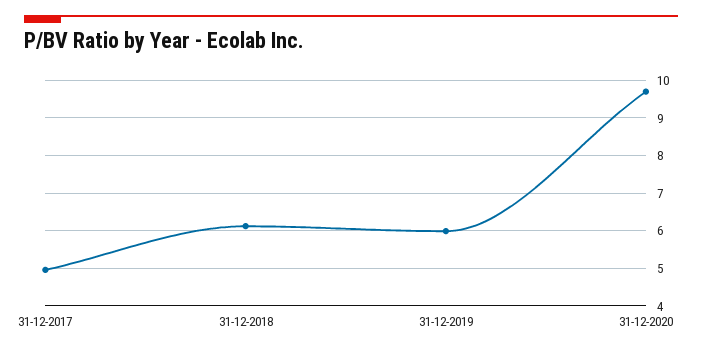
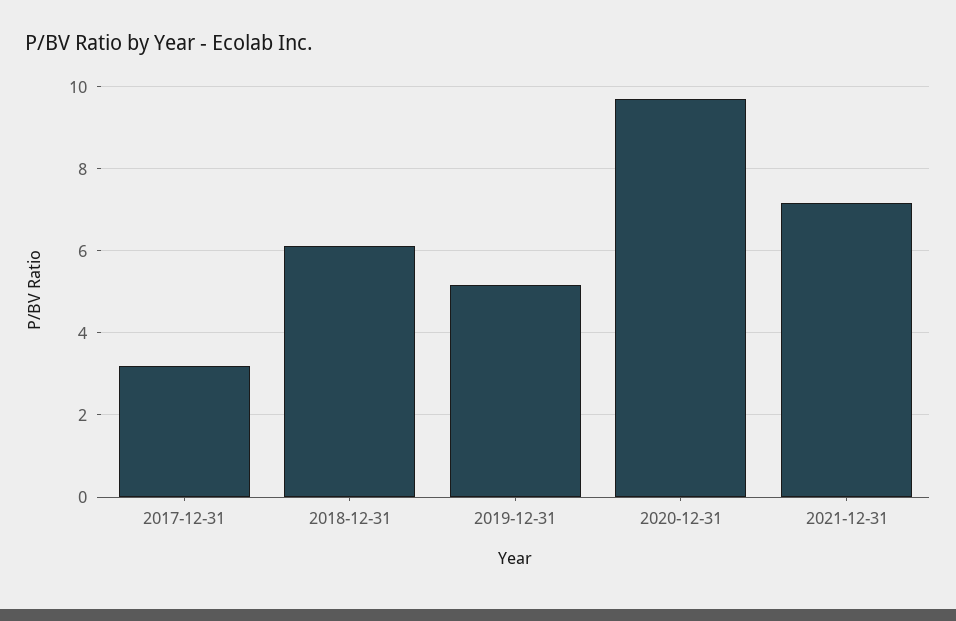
31-12-2017: 5 -> 3.2
31-12-2019: 6 -> 5.2
2021-12-31: none -> 7.2

